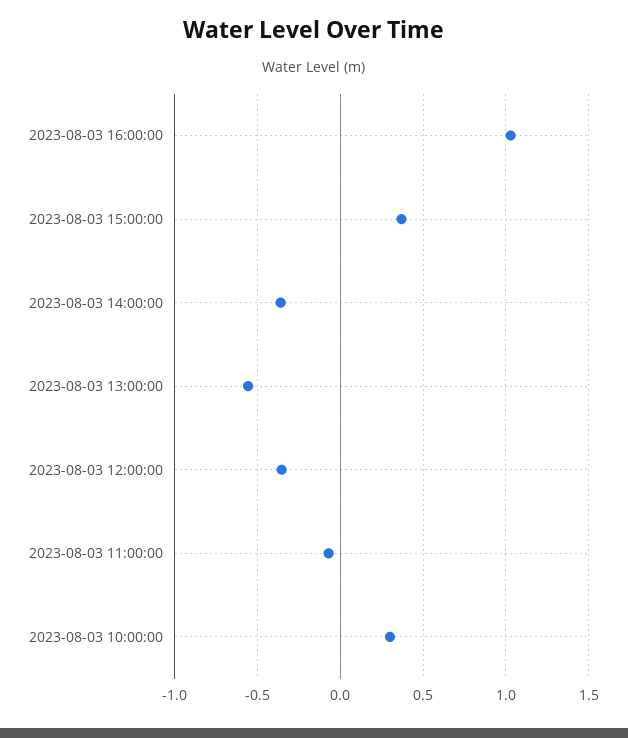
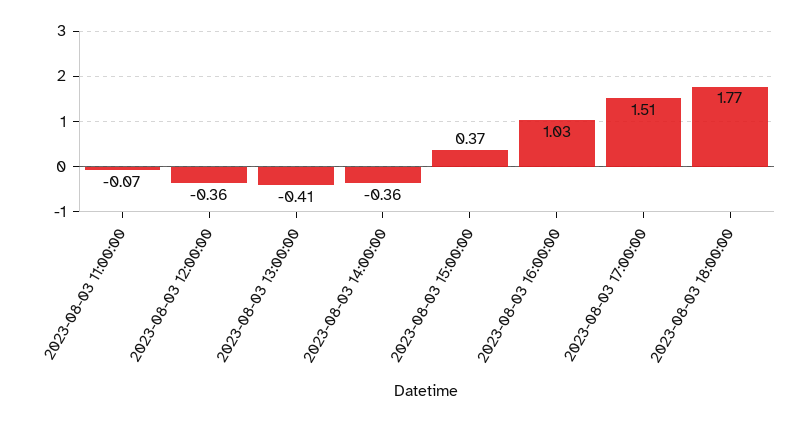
2023-08-03 13:00:00: -0.55 -> -0.41
2023-08-03 10:00:00: 0.3 -> none
2023-08-03 17:00:00: none -> 1.51
2023-08-03 18:00:00: none -> 1.77

